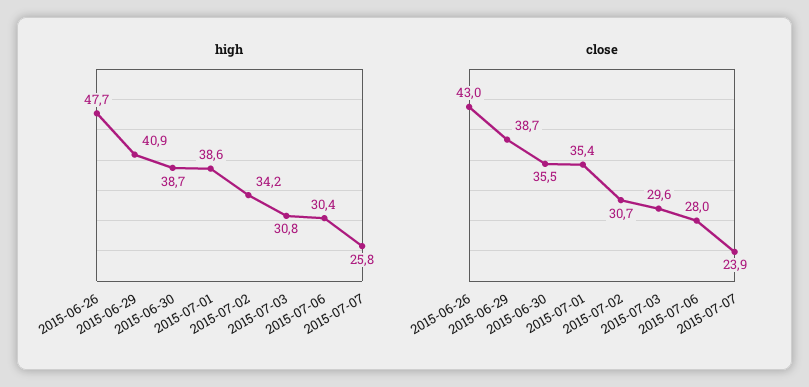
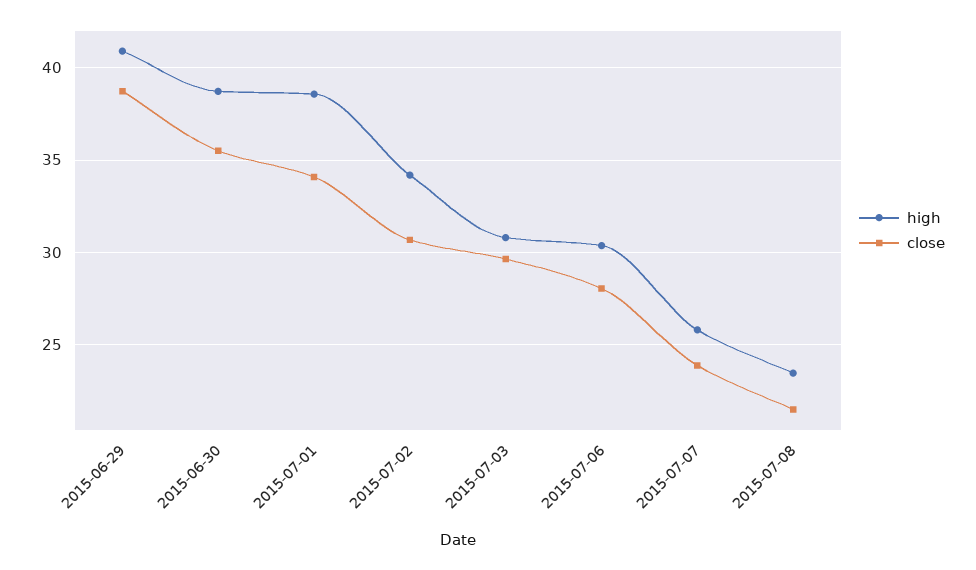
high, 2015-06-26: 47.7 -> none
close, 2015-06-26: 43 -> none
close, 2015-07-01: 35.4 -> 34
high, 2015-07-08: none -> 23.5
close, 2015-07-08: none -> 21.5

